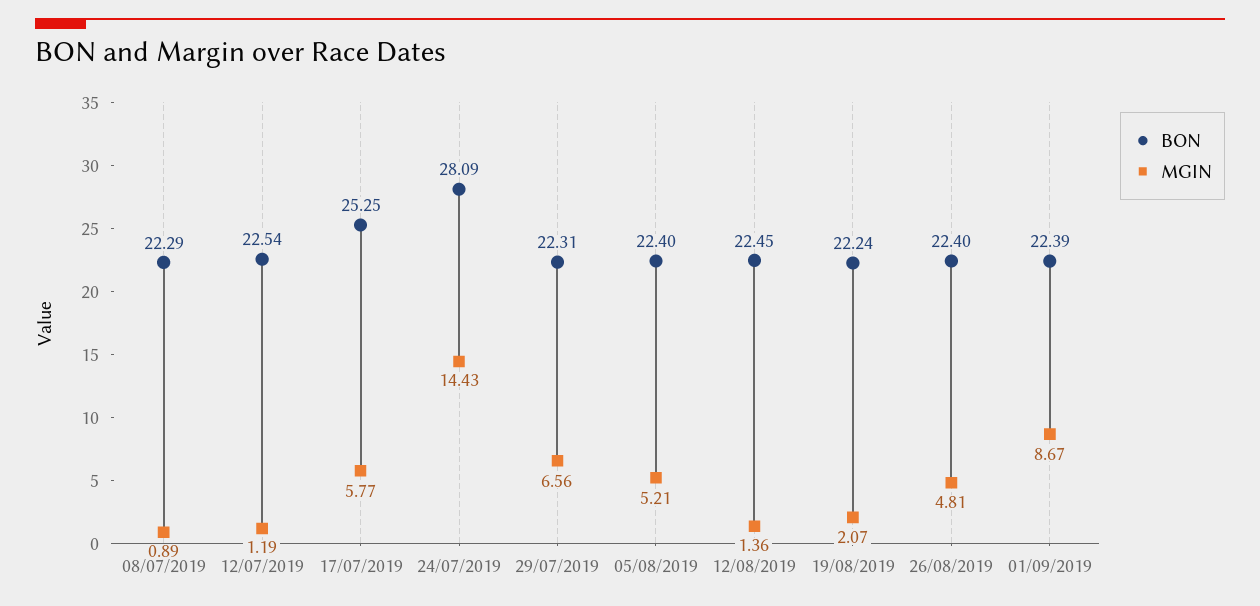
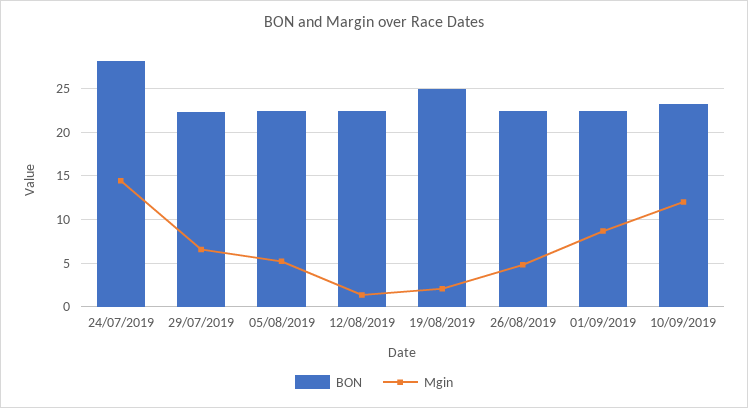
BON, 08/07/2019: 22.29 -> none
MGIN, 08/07/2019: 0.89 -> none
BON, 12/07/2019: 22.54 -> none
MGIN, 12/07/2019: 1.19 -> none
BON, 17/07/2019: 25.25 -> none
MGIN, 17/07/2019: 5.77 -> none
BON, 19/08/2019: 22.24 -> 25
BON, 10/09/2019: none -> 23
MGIN, 10/09/2019: none -> 12

